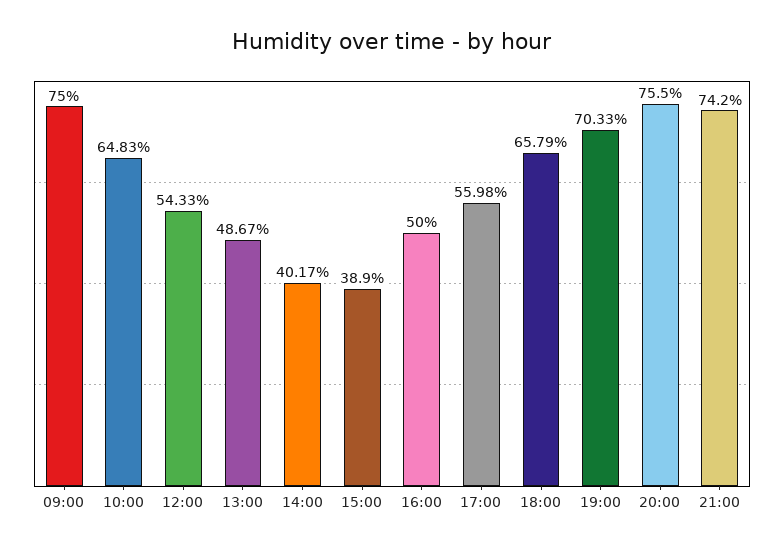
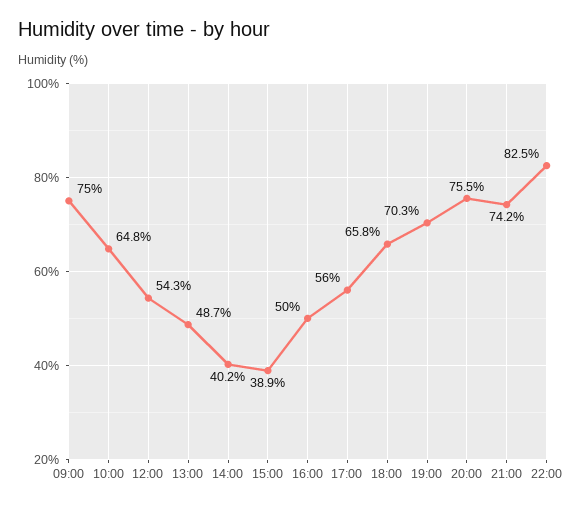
22:00: none -> 82.5

